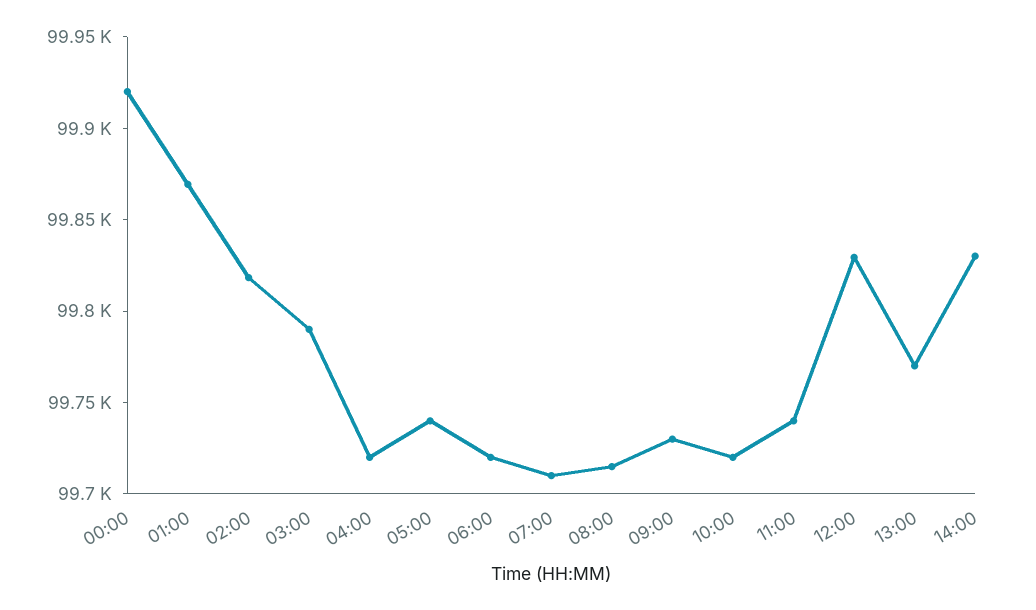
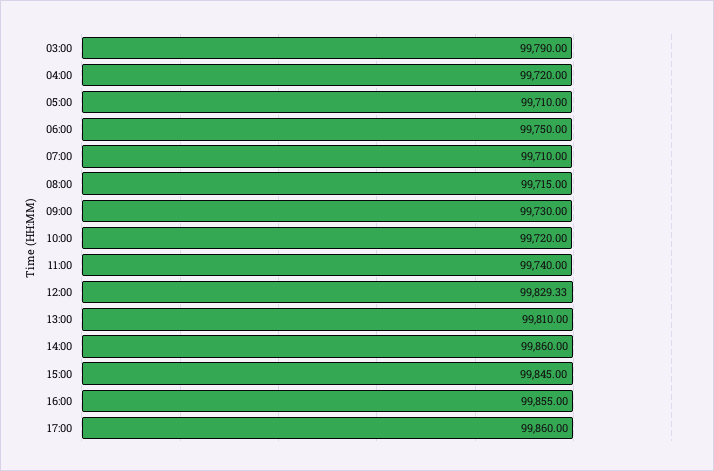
00:00: 99920 -> none
01:00: 99870 -> none
02:00: 99820 -> none
05:00: 99740 -> 99710
06:00: 99720 -> 99750
13:00: 99770 -> 99810
14:00: 99830 -> 99860
15:00: none -> 99845
16:00: none -> 99855
17:00: none -> 99860

